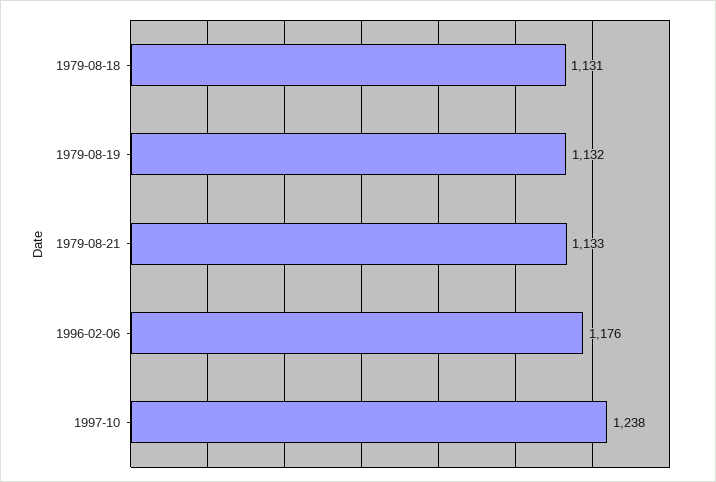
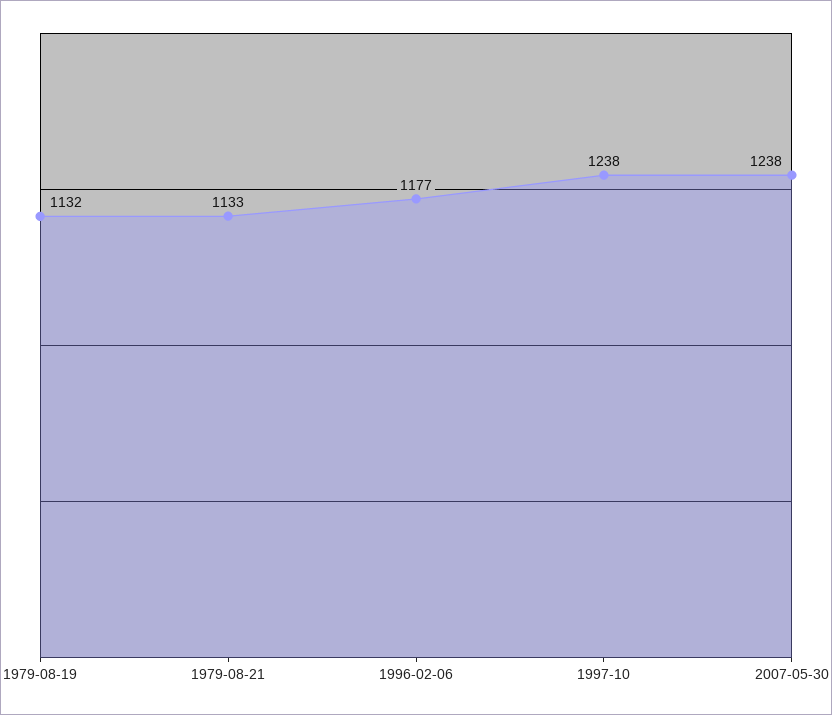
1979-08-18: 1131 -> none
1996-02-06: 1176 -> 1177
2007-05-30: none -> 1238

